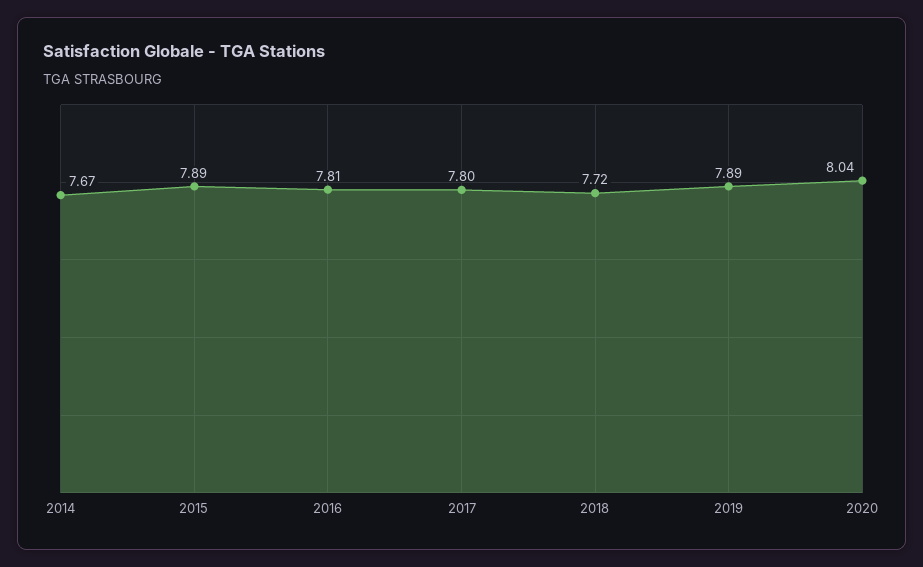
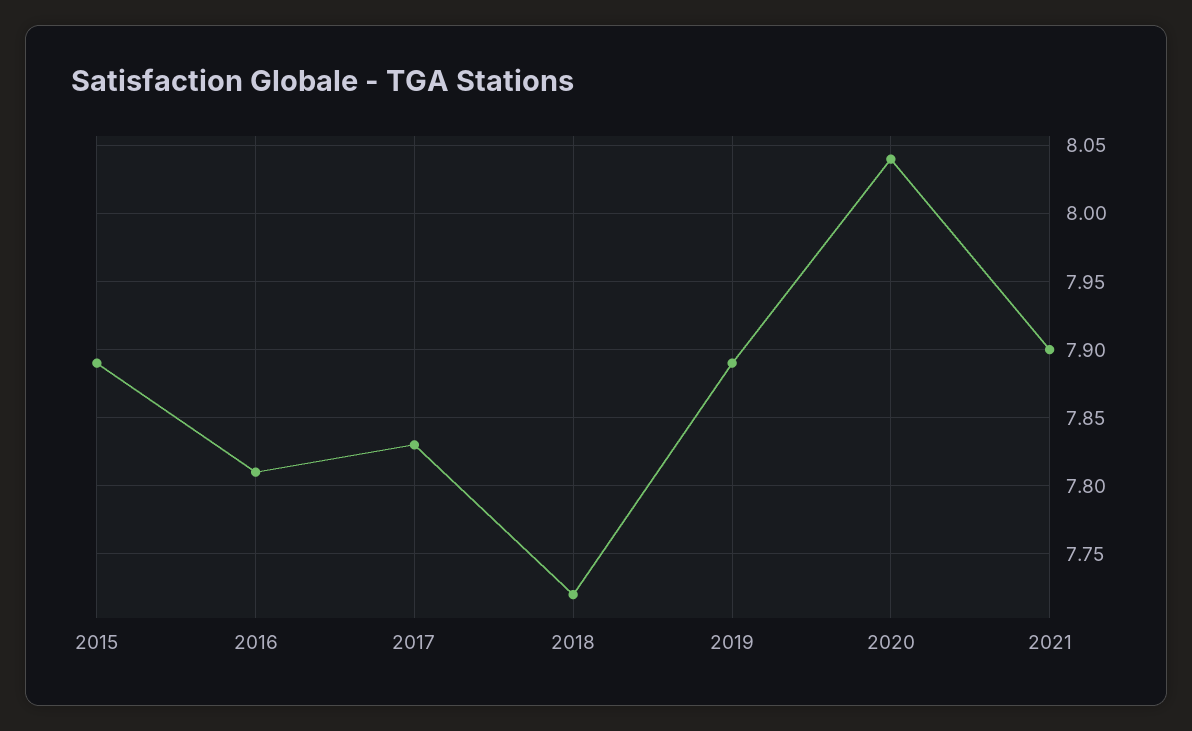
2014: 7.67 -> none
2017: 7.8 -> 7.83
2021: none -> 7.9

